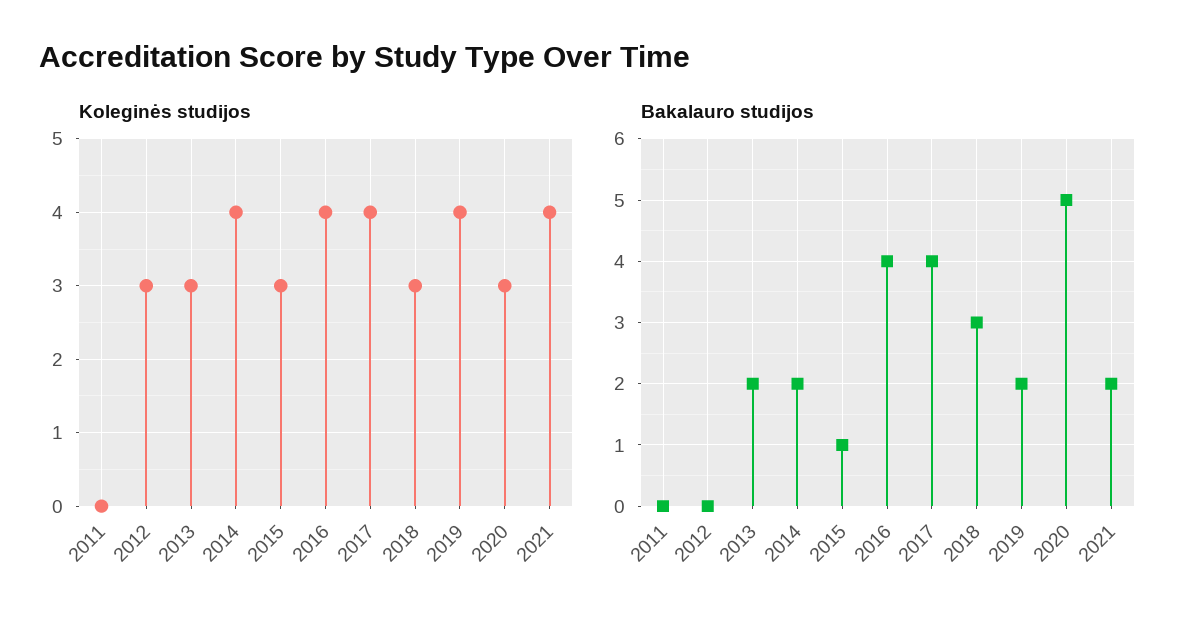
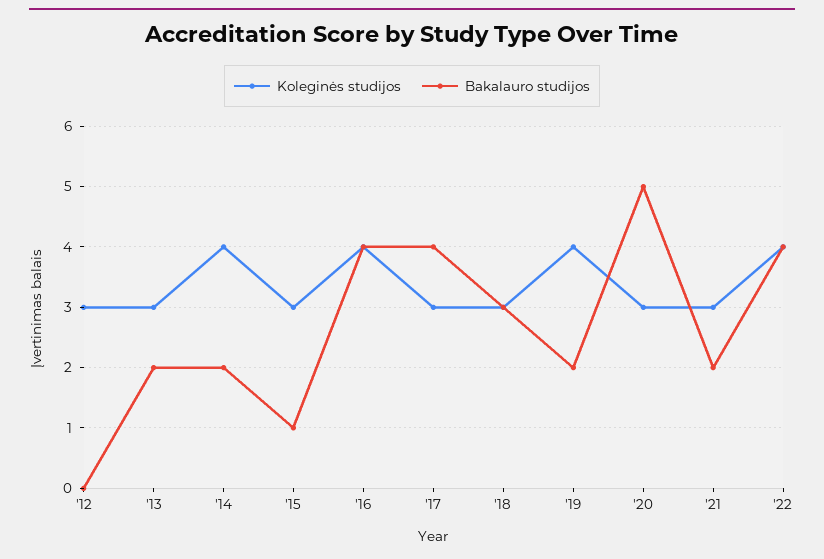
Koleginės studijos, 2011: 0 -> none
Koleginės studijos, 2017: 4 -> 3
Koleginės studijos, 2021: 4 -> 3
Bakalauro studijos, 2011: 0 -> none
Koleginės studijos, '22: none -> 4
Bakalauro studijos, '22: none -> 4

